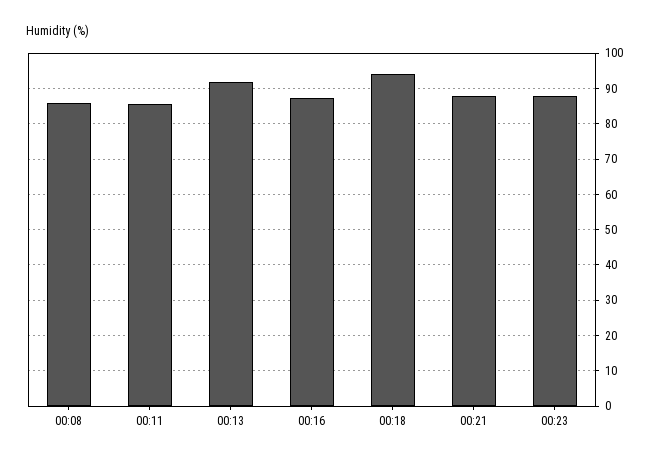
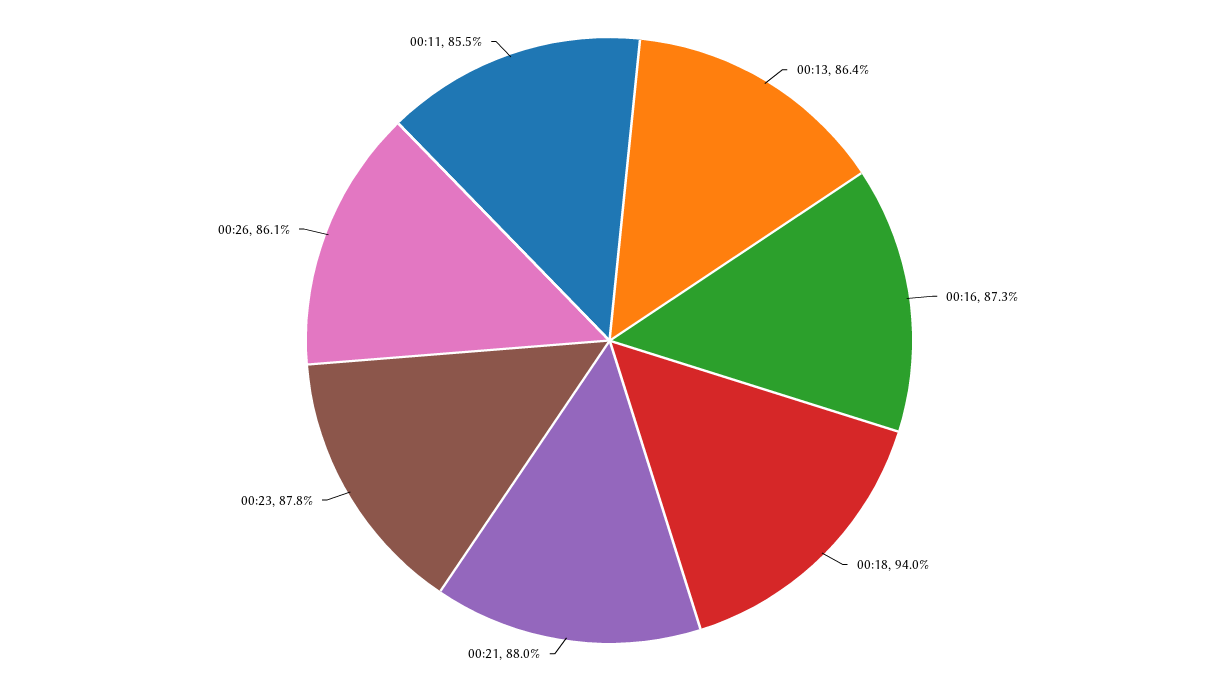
00:08: 86 -> none
00:13: 92 -> 86.4
00:26: none -> 86.1

